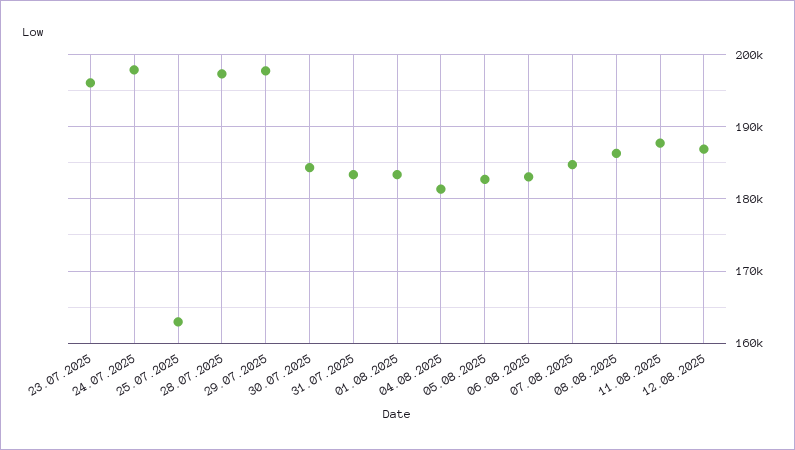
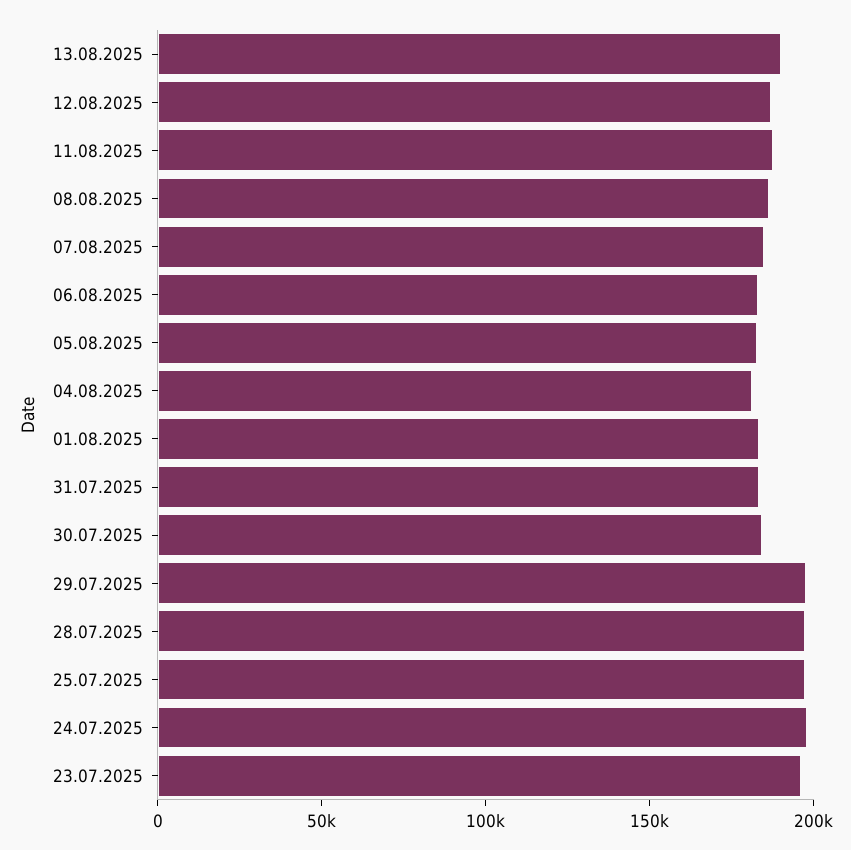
25.07.2025: 163000 -> 200000
13.08.2025: none -> 190000

